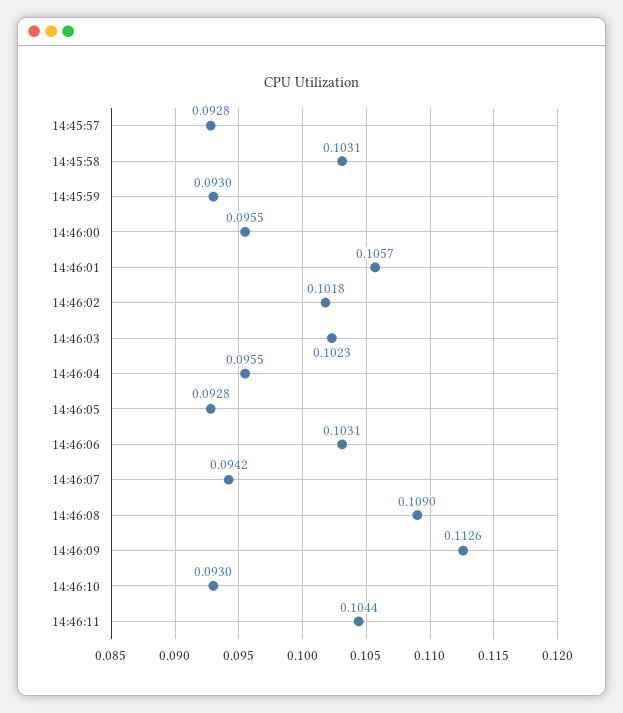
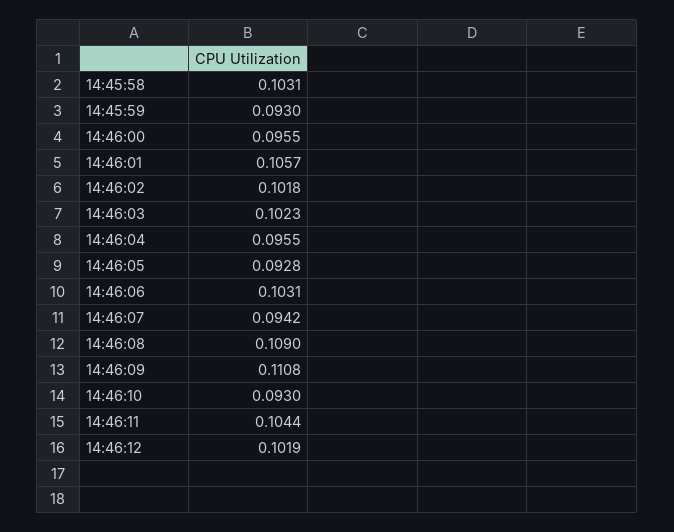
14:45:57: 0.0928 -> none
14:46:09: 0.1126 -> 0.1108
14:46:12: none -> 0.1019

